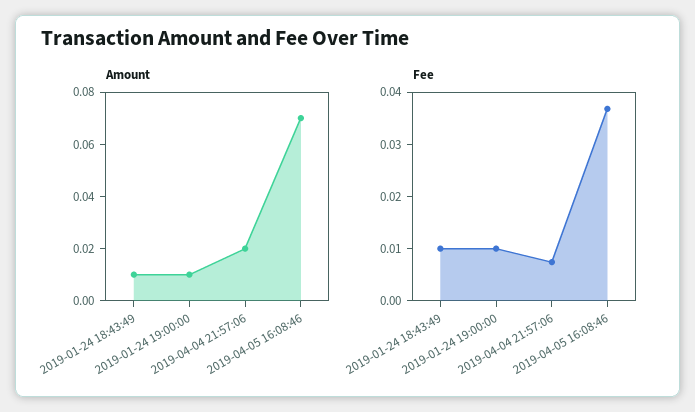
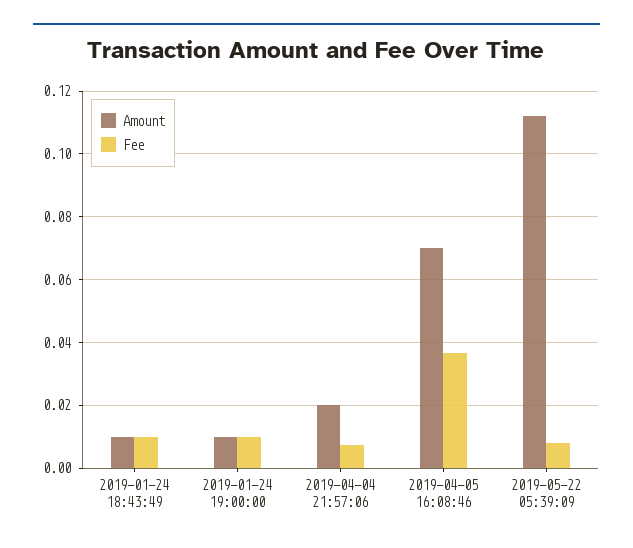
Amount, 2019-05-22 05:39:09: none -> 0.112
Fee, 2019-05-22 05:39:09: none -> 0.008

